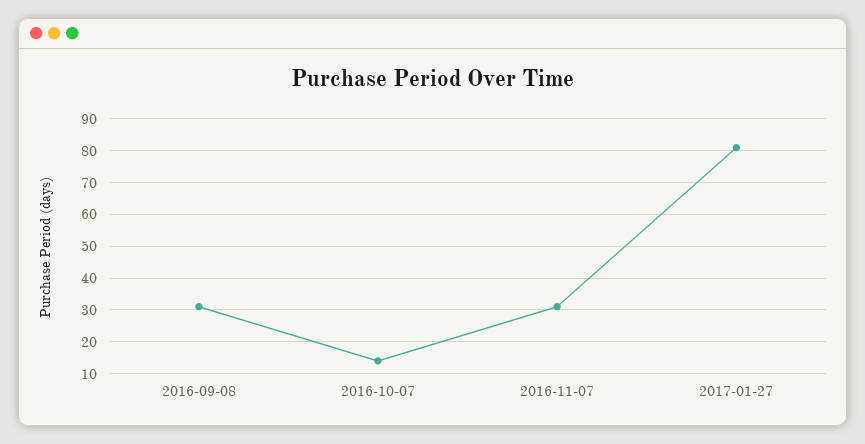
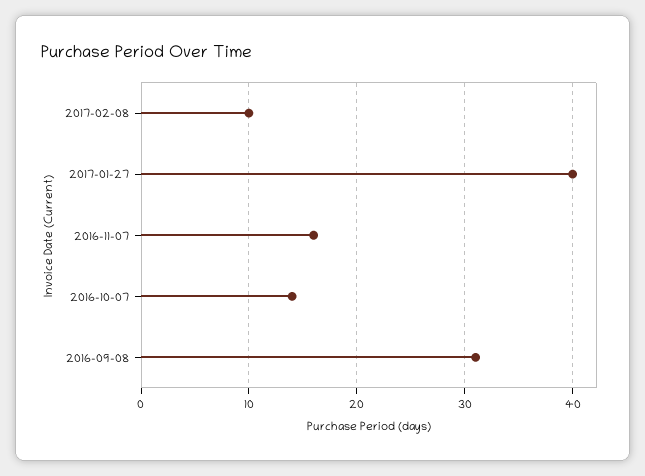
2016-11-07: 30 -> 16
2017-01-27: 80 -> 40
2017-02-08: none -> 10

